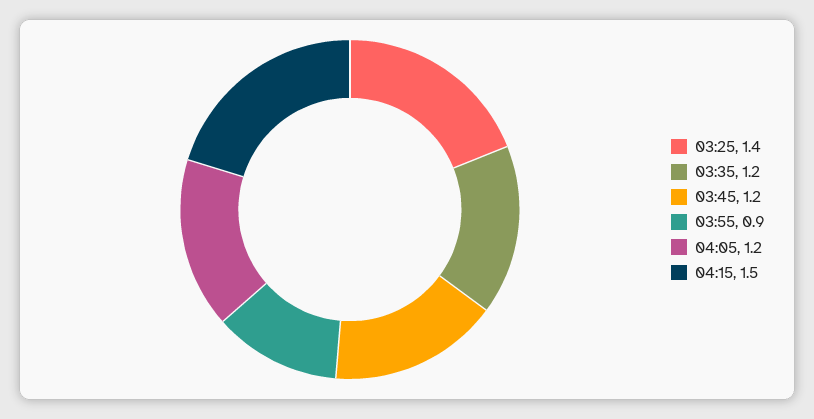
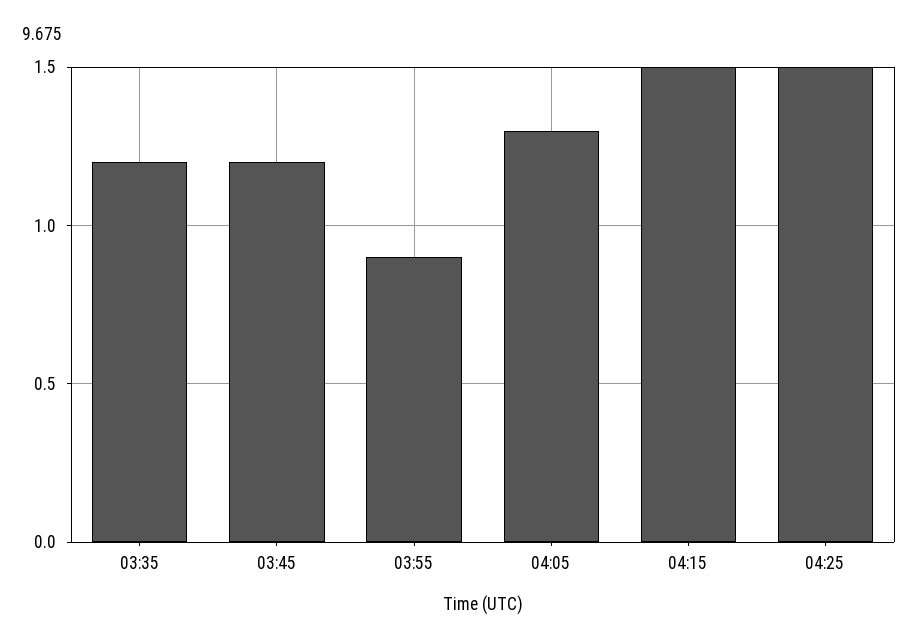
03:25: 1.4 -> none
04:05: 1.2 -> 1.3
04:25: none -> 1.5

